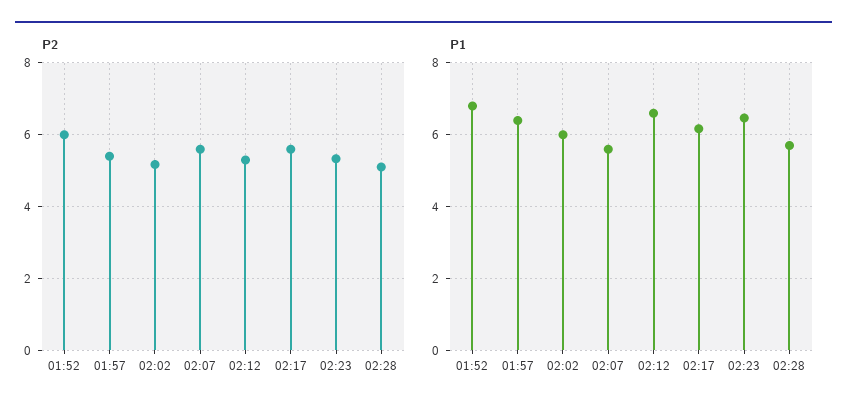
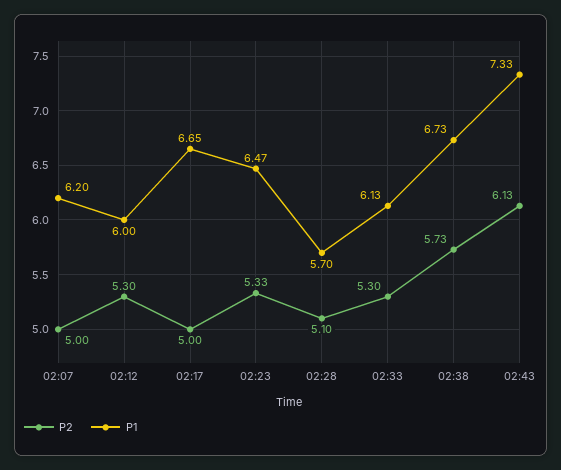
P2, 01:52: 6 -> none
P2, 01:57: 5.4 -> none
P2, 02:02: 5.2 -> none
P2, 02:07: 5.6 -> 5
P2, 02:17: 5.6 -> 5
P1, 01:52: 6.8 -> none
P1, 01:57: 6.4 -> none
P1, 02:02: 6 -> none
P1, 02:07: 5.6 -> 6.2
P1, 02:12: 6.6 -> 6
P1, 02:17: 6.2 -> 6.65
P2, 02:33: none -> 5.3
P1, 02:33: none -> 6.13
P2, 02:38: none -> 5.73
P1, 02:38: none -> 6.73
P2, 02:43: none -> 6.13
P1, 02:43: none -> 7.33

